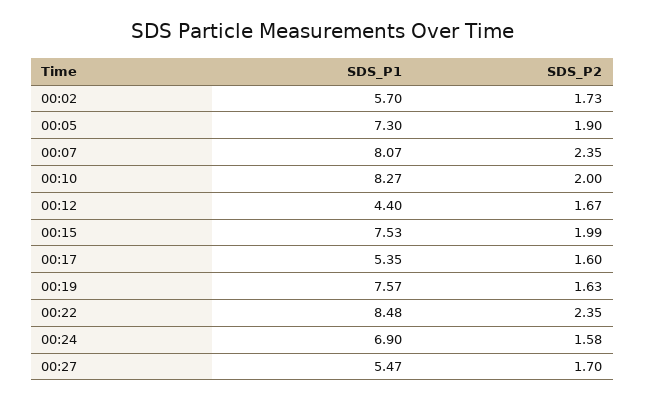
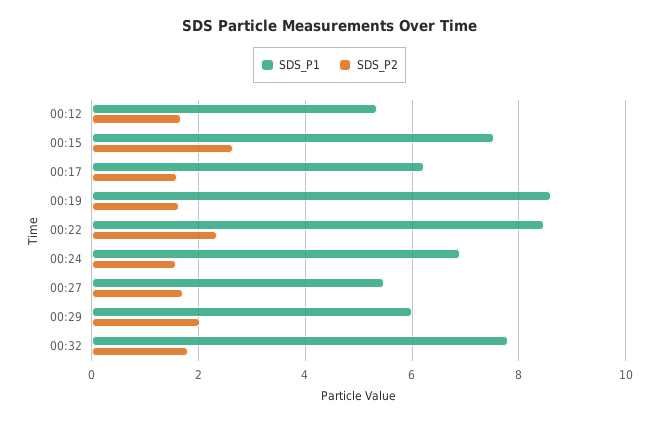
SDS_P1, 00:02: 5.7 -> none
SDS_P2, 00:02: 1.73 -> none
SDS_P1, 00:05: 7.3 -> none
SDS_P2, 00:05: 1.9 -> none
SDS_P1, 00:07: 8.07 -> none
SDS_P2, 00:07: 2.35 -> none
SDS_P1, 00:10: 8.27 -> none
SDS_P2, 00:10: 2 -> none
SDS_P1, 00:12: 4.4 -> 5.4
SDS_P2, 00:15: 1.99 -> 2.6
SDS_P1, 00:17: 5.35 -> 6.2
SDS_P1, 00:19: 7.57 -> 8.6
SDS_P1, 00:29: none -> 6
SDS_P2, 00:29: none -> 2
SDS_P1, 00:32: none -> 7.8
SDS_P2, 00:32: none -> 1.8

